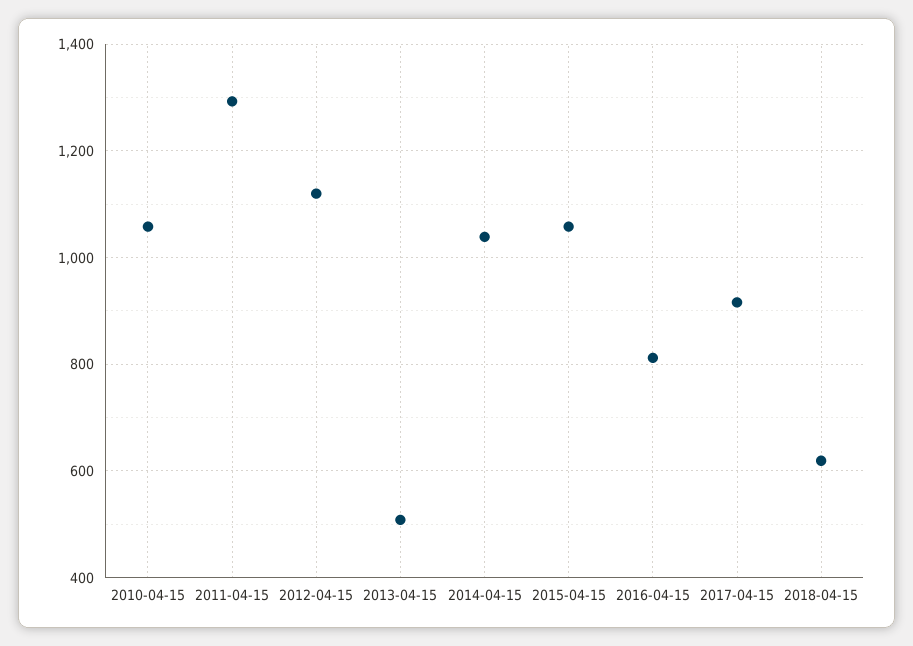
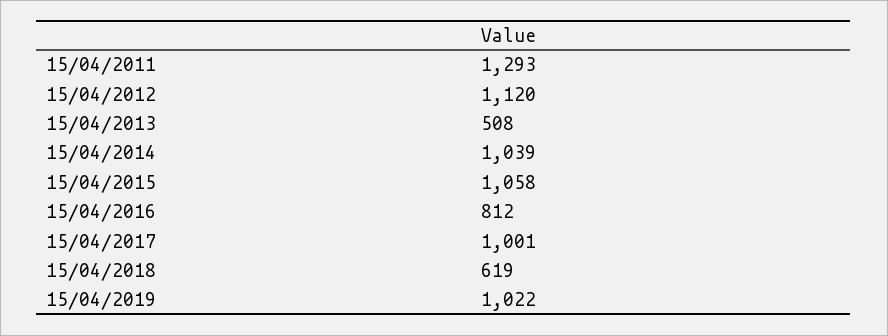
2010-04-15: 1060 -> none
2017-04-15: 920 -> 1001
15/04/2019: none -> 1022

